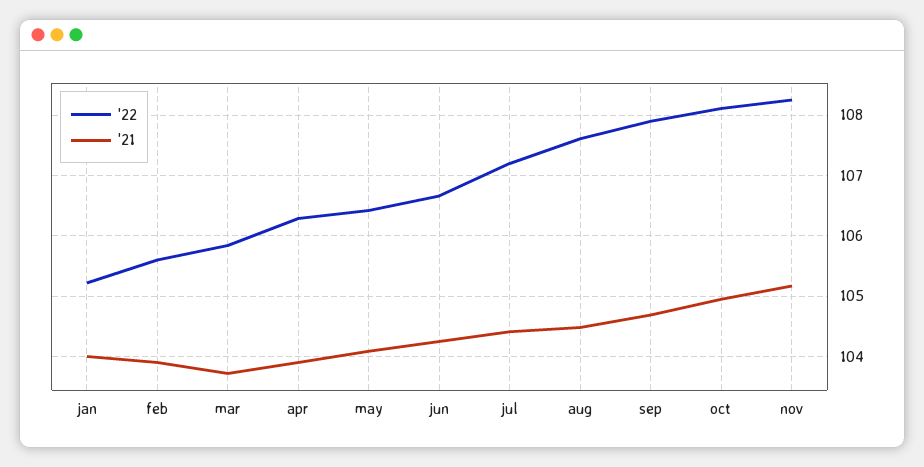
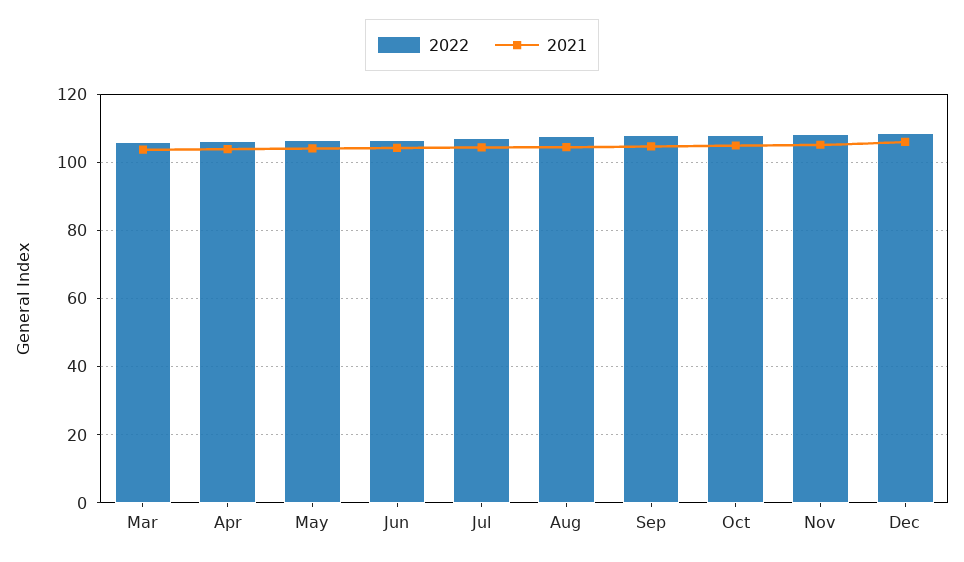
'22, jan: 105.2 -> none
'21, jan: 104 -> none
'22, feb: 105.6 -> none
'21, feb: 103.9 -> none
'22, Dec: none -> 108
'21, Dec: none -> 106

